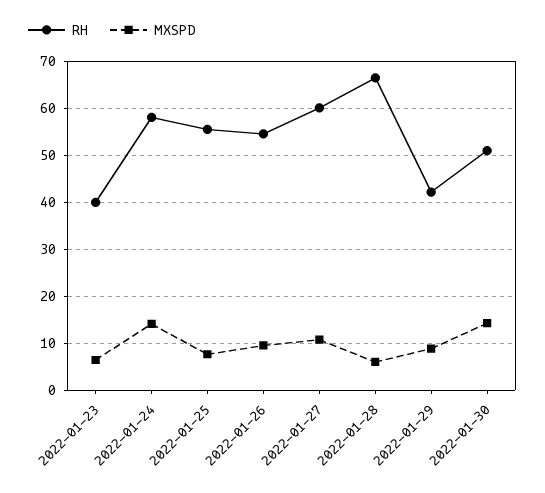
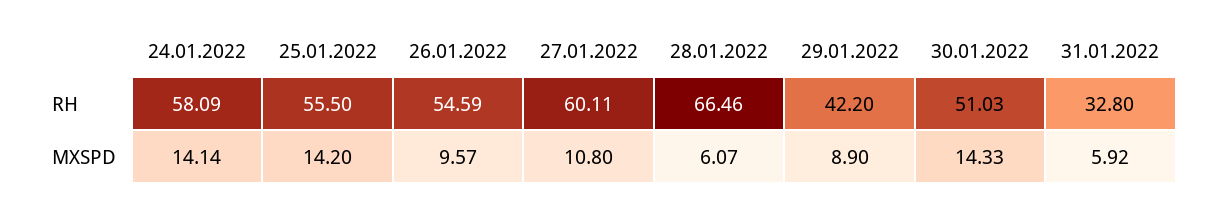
RH, 2022-01-23: 40 -> none
MXSPD, 2022-01-23: 6 -> none
MXSPD, 2022-01-25: 8 -> 14.2
RH, 31.01.2022: none -> 32.8
MXSPD, 31.01.2022: none -> 5.92

